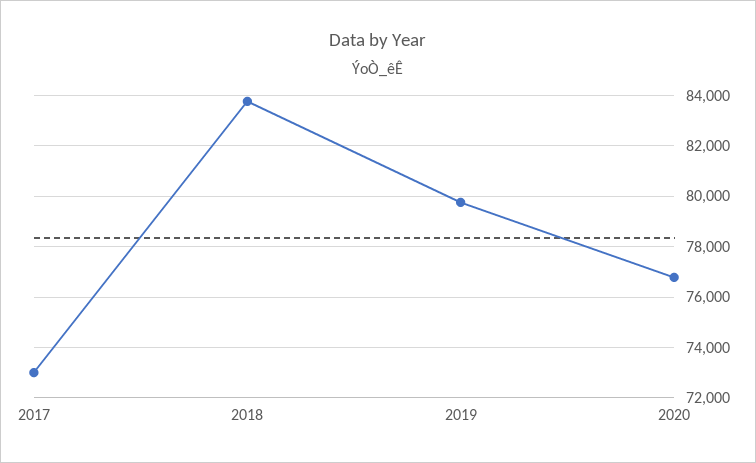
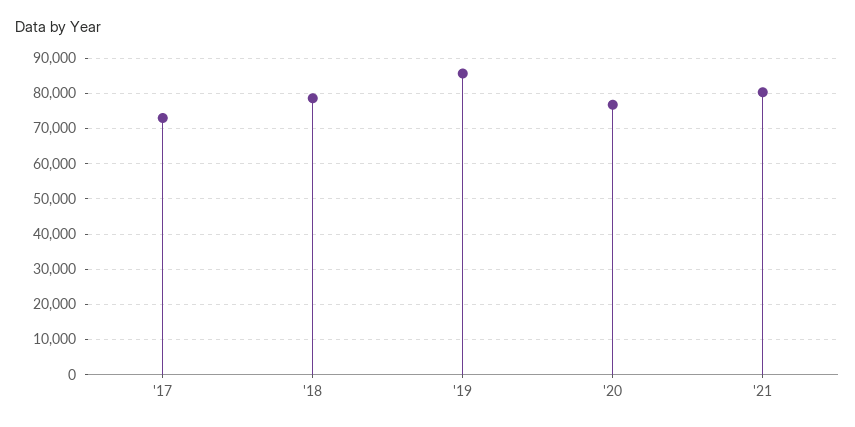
2018: 83750 -> 78000
2019: 79750 -> 86000
'21: none -> 80000

